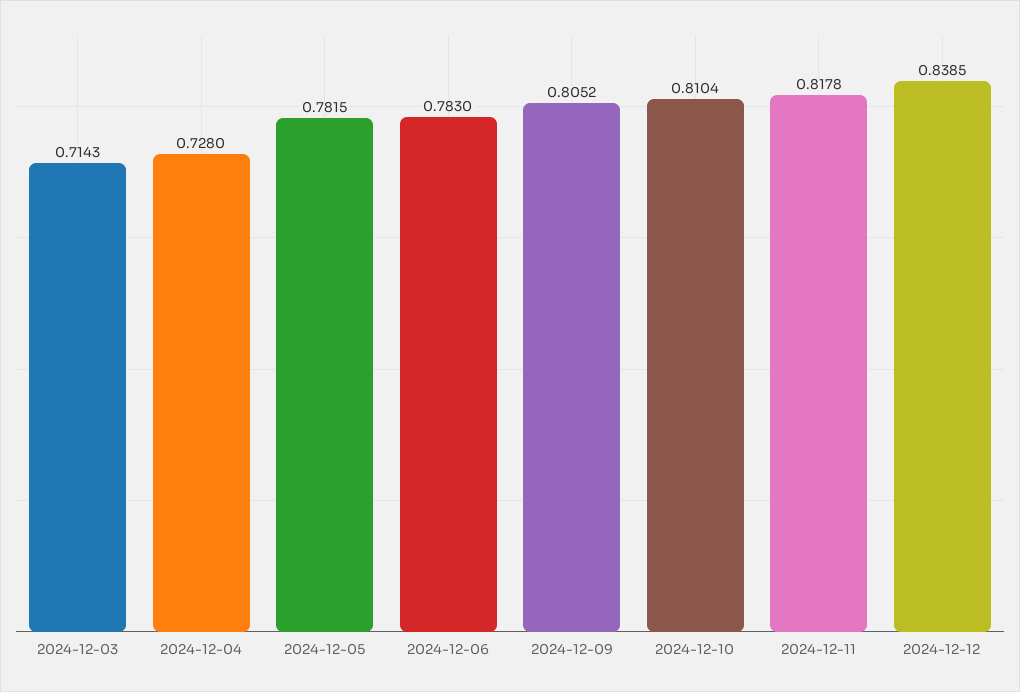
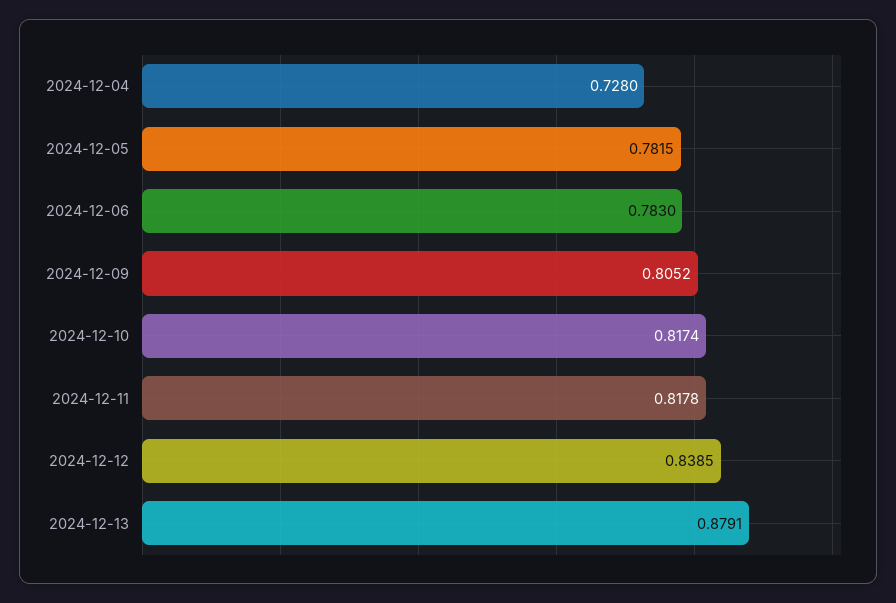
2024-12-03: 0.7143 -> none
2024-12-10: 0.8104 -> 0.8174
2024-12-13: none -> 0.8791

